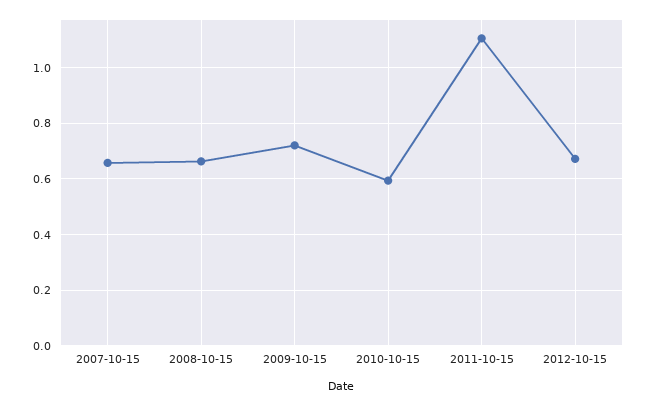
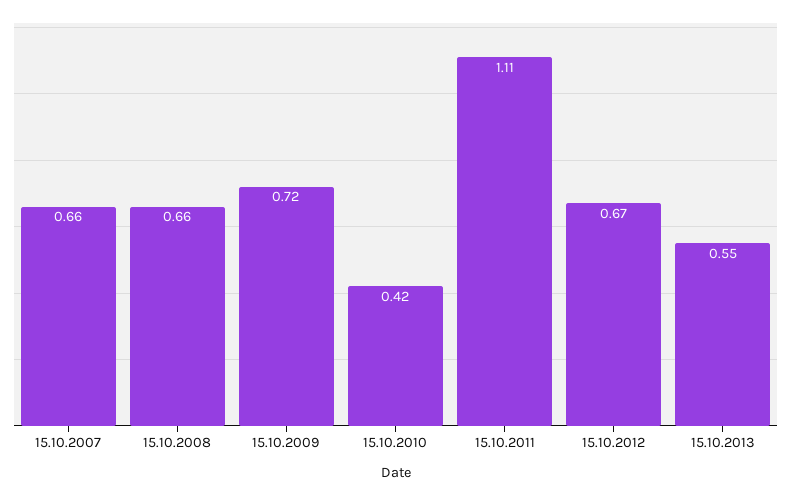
2010-10-15: 0.6 -> 0.42
15.10.2013: none -> 0.55

